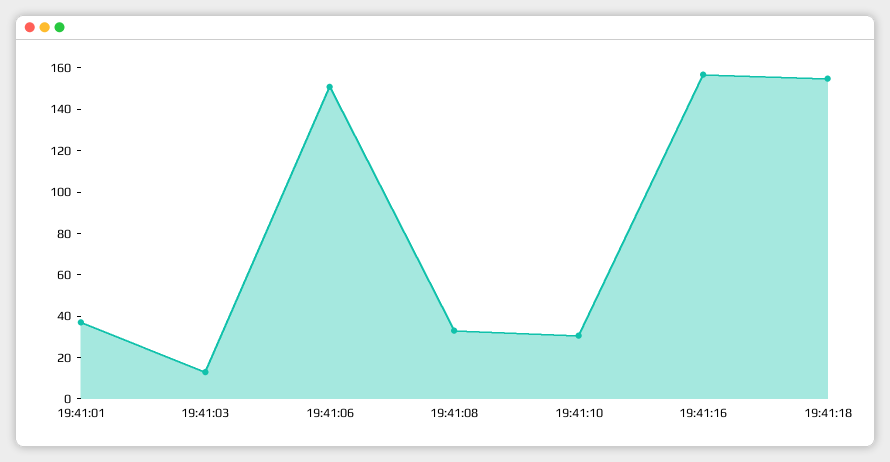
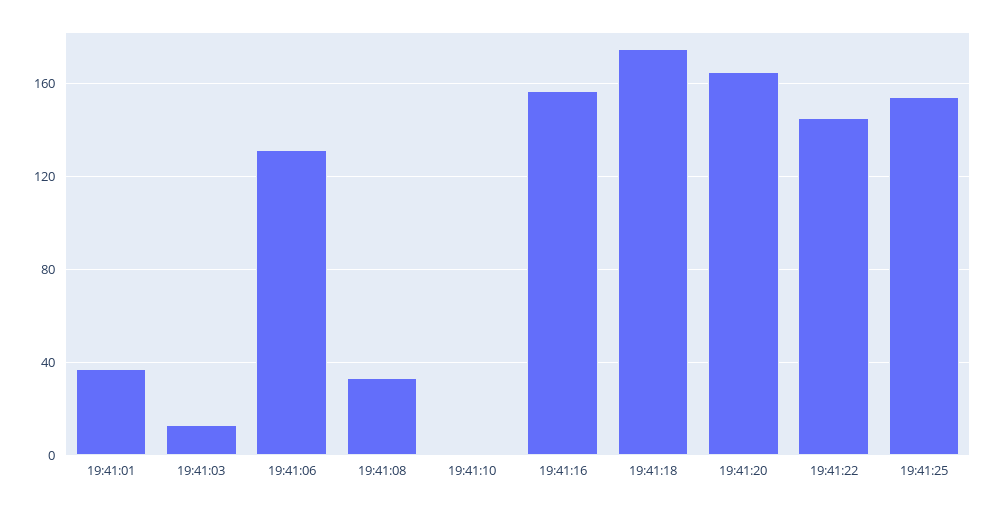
19:41:06: 150 -> 130
19:41:10: 30 -> 0
19:41:18: 155 -> 175
19:41:20: none -> 165
19:41:22: none -> 145
19:41:25: none -> 155

